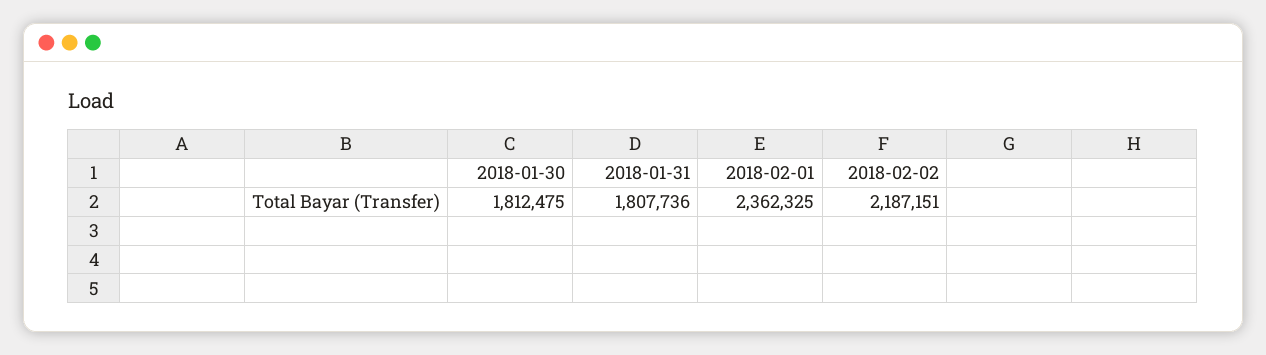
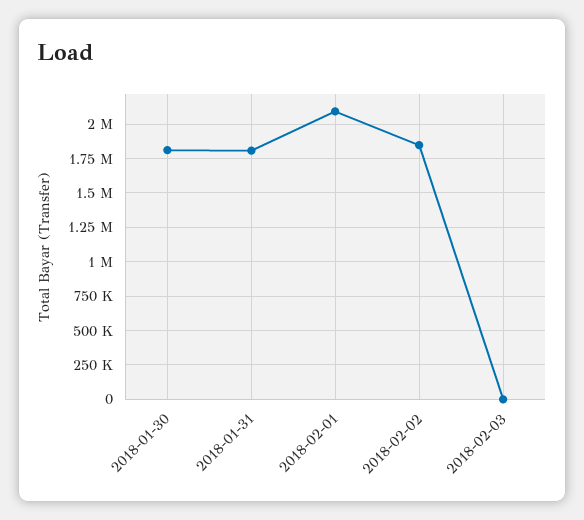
2018-02-01: 2362325 -> 2100000
2018-02-02: 2187151 -> 1850000
2018-02-03: none -> 0

